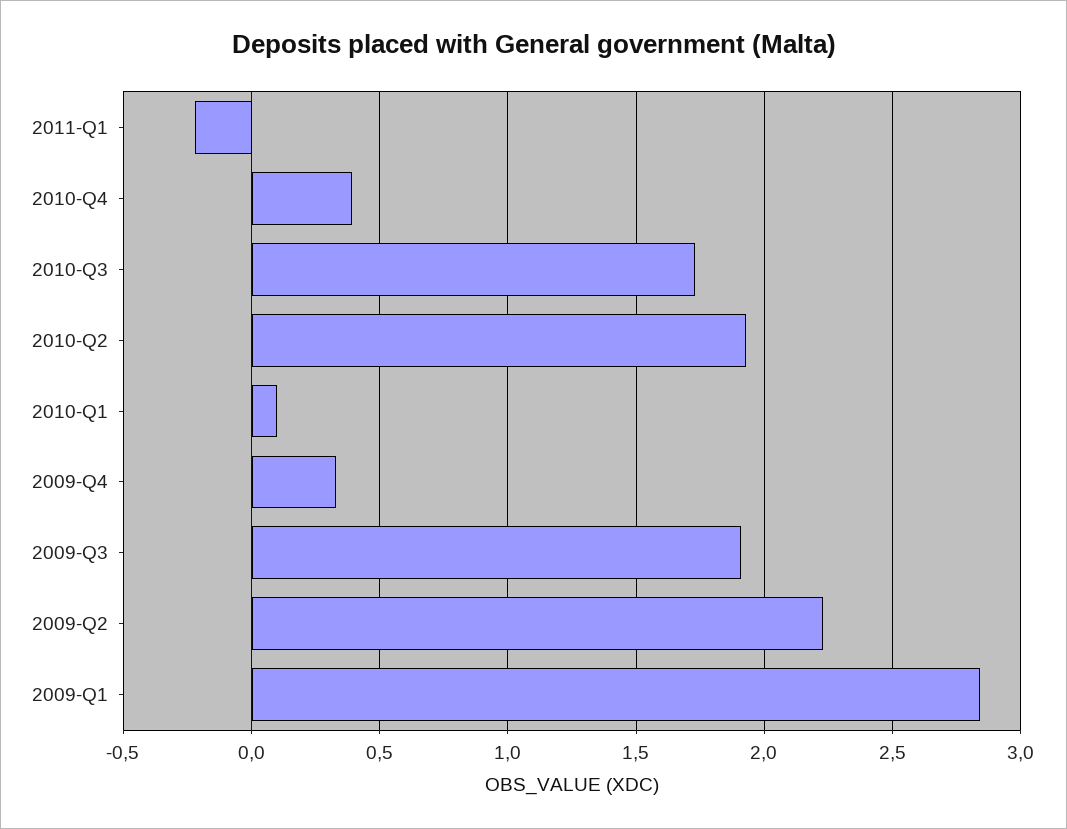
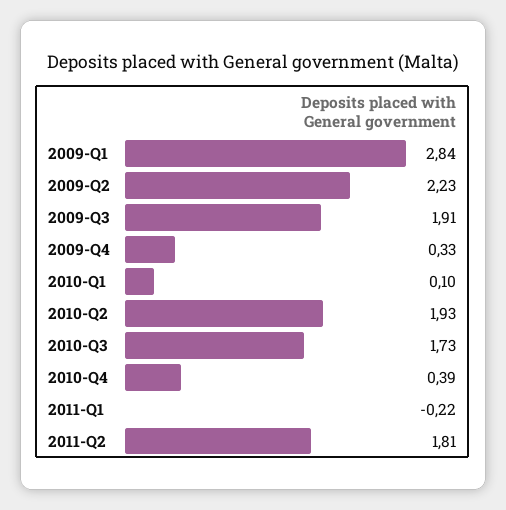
2011-Q2: none -> 1.81

